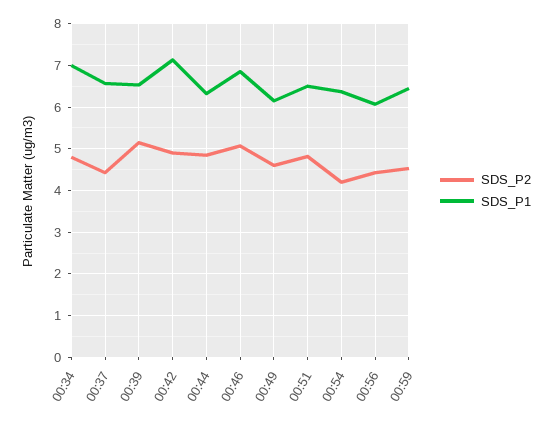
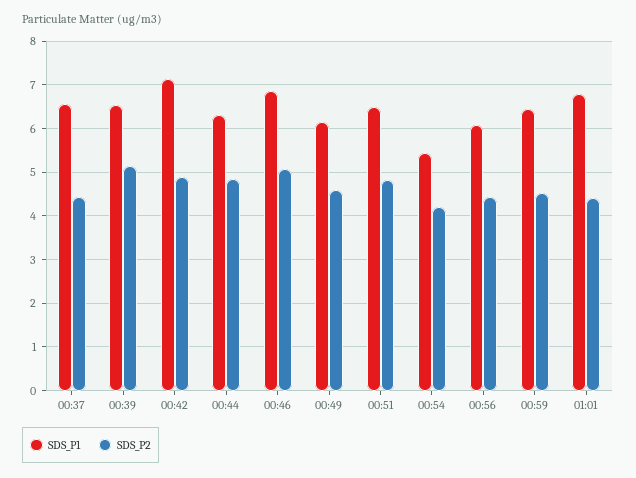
SDS_P2, 00:34: 4.8 -> none
SDS_P1, 00:34: 7 -> none
SDS_P1, 00:54: 6.4 -> 5.4
SDS_P1, 01:01: none -> 6.8
SDS_P2, 01:01: none -> 4.4

